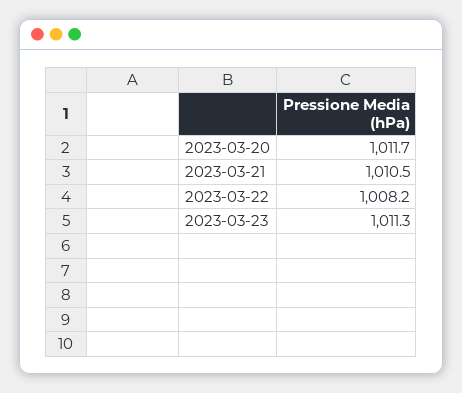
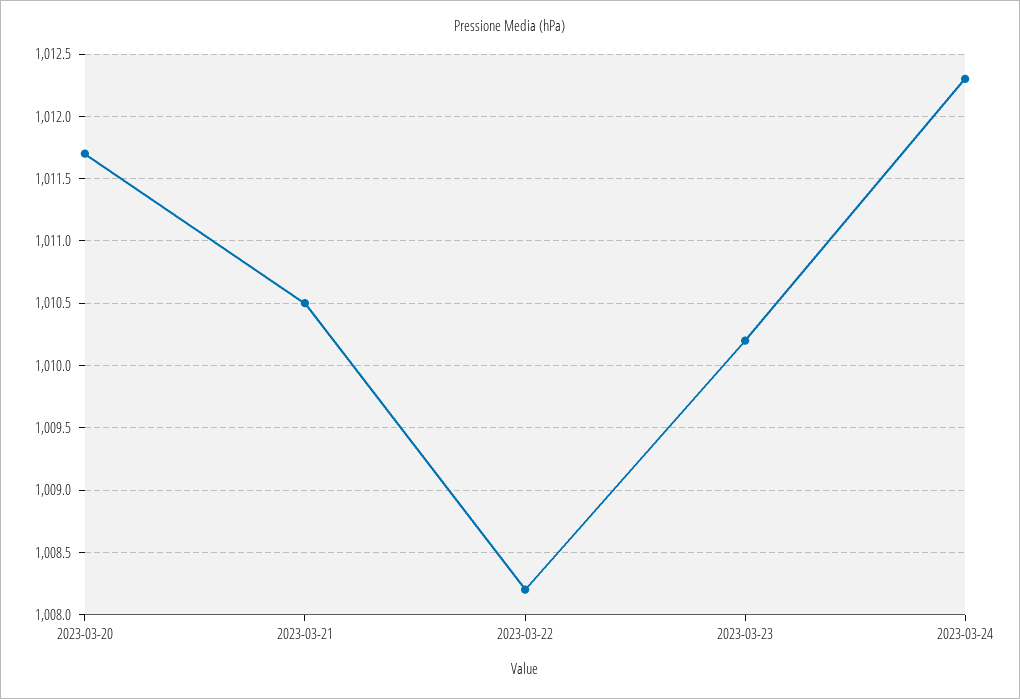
2023-03-23: 1011.3 -> 1010.2
2023-03-24: none -> 1012.3

